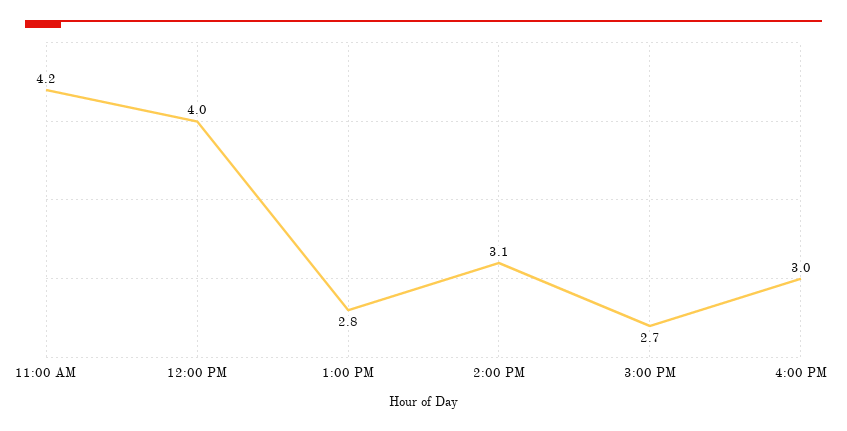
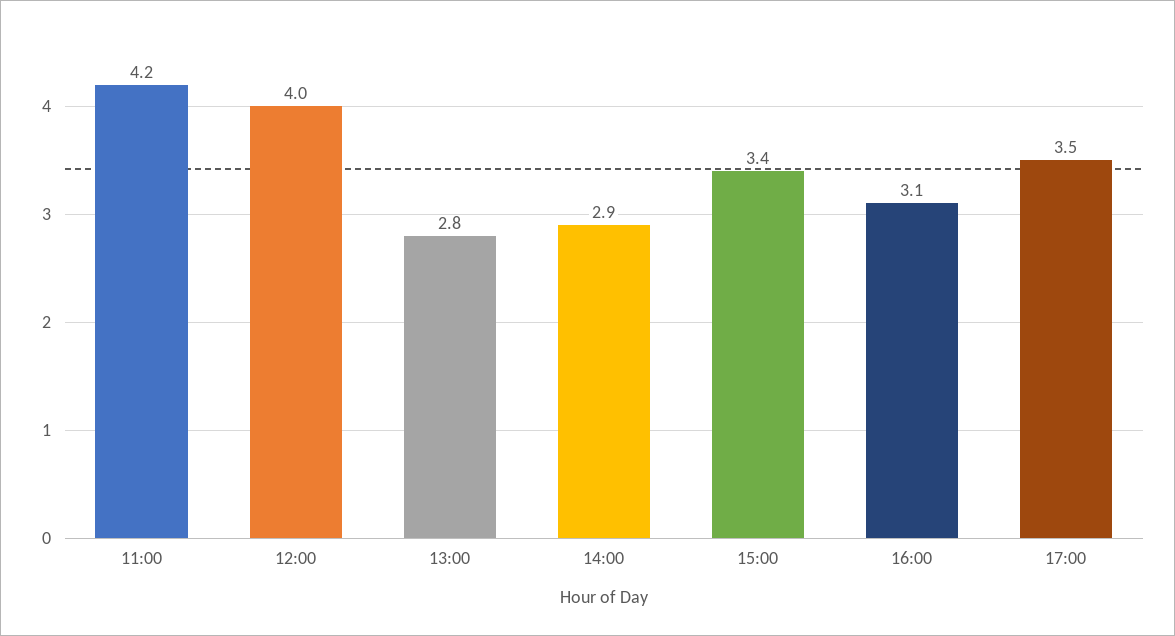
2:00 PM: 3.1 -> 2.9
3:00 PM: 2.7 -> 3.4
4:00 PM: 3 -> 3.1
17:00: none -> 3.5

